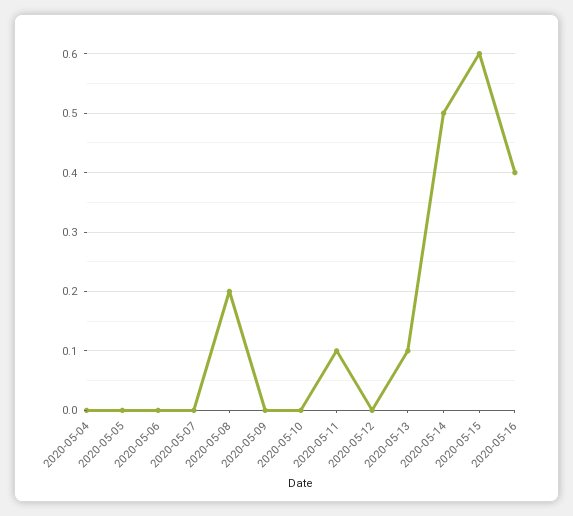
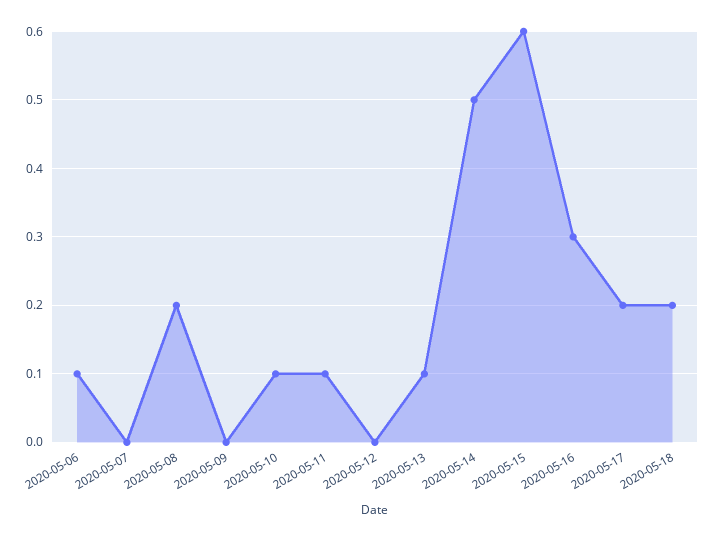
2020-05-04: 0 -> none
2020-05-05: 0 -> none
2020-05-06: 0 -> 0.1
2020-05-10: 0 -> 0.1
2020-05-16: 0.4 -> 0.3
2020-05-17: none -> 0.2
2020-05-18: none -> 0.2

